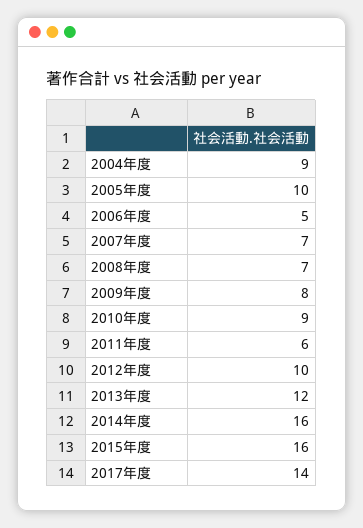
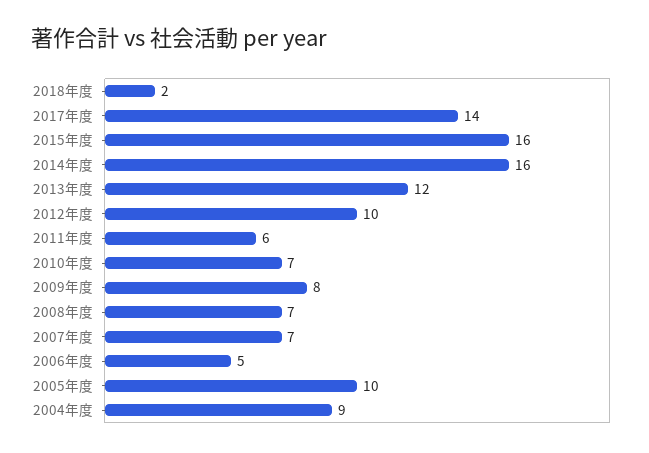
2010年度: 9 -> 7
2018年度: none -> 2

